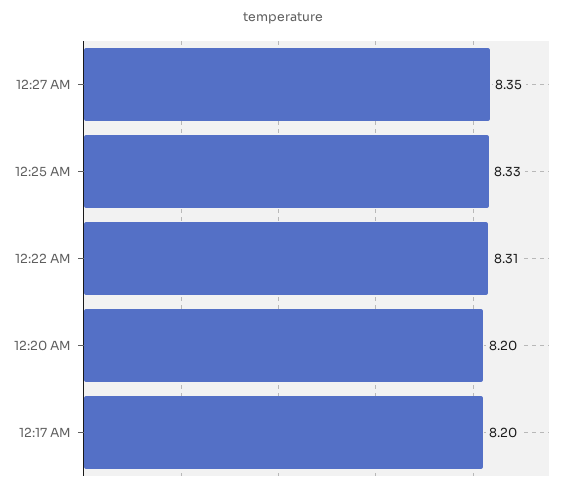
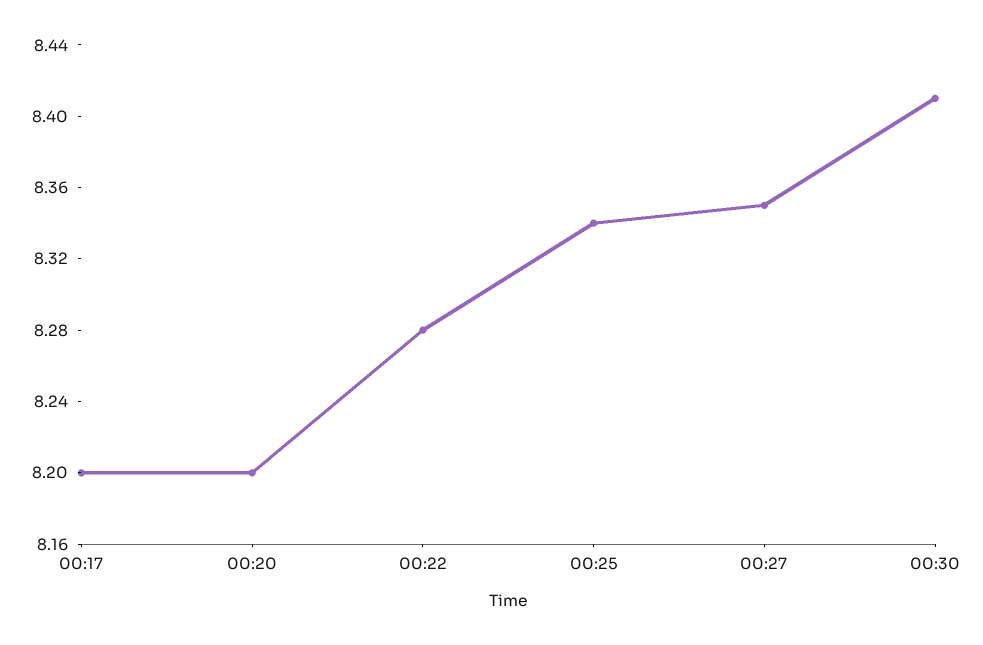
12:25 AM: 8.33 -> 8.34
12:22 AM: 8.31 -> 8.28
00:30: none -> 8.41

